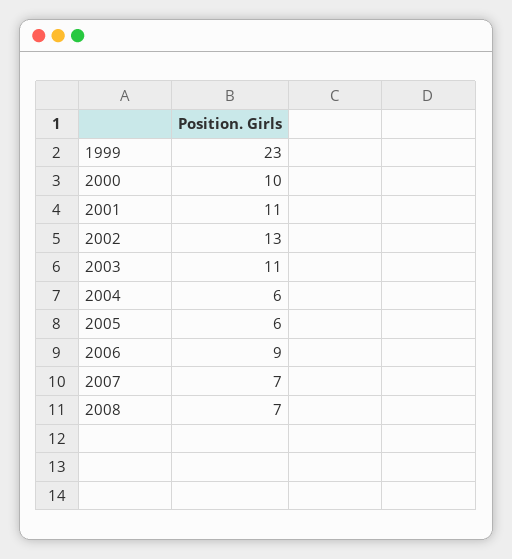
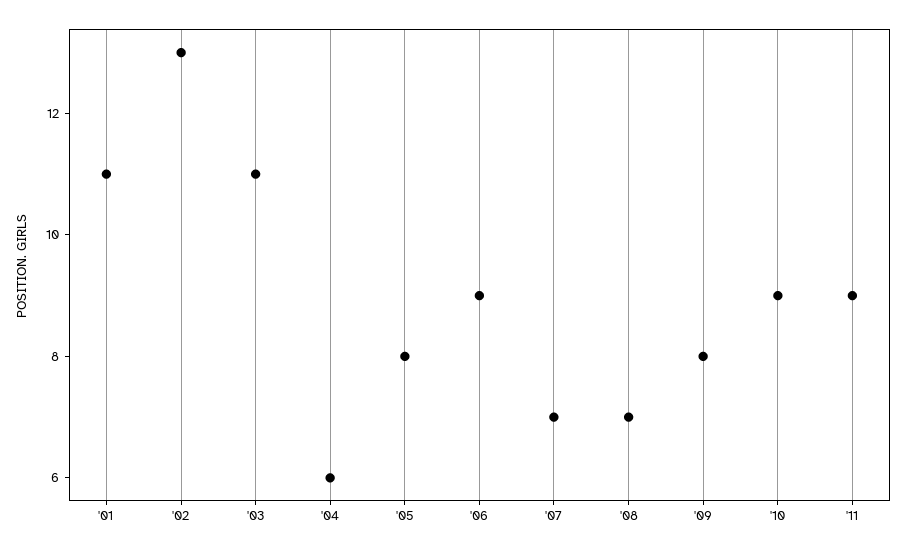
1999: 23 -> none
2000: 10 -> none
2005: 6 -> 8
'09: none -> 8
'10: none -> 9
'11: none -> 9

